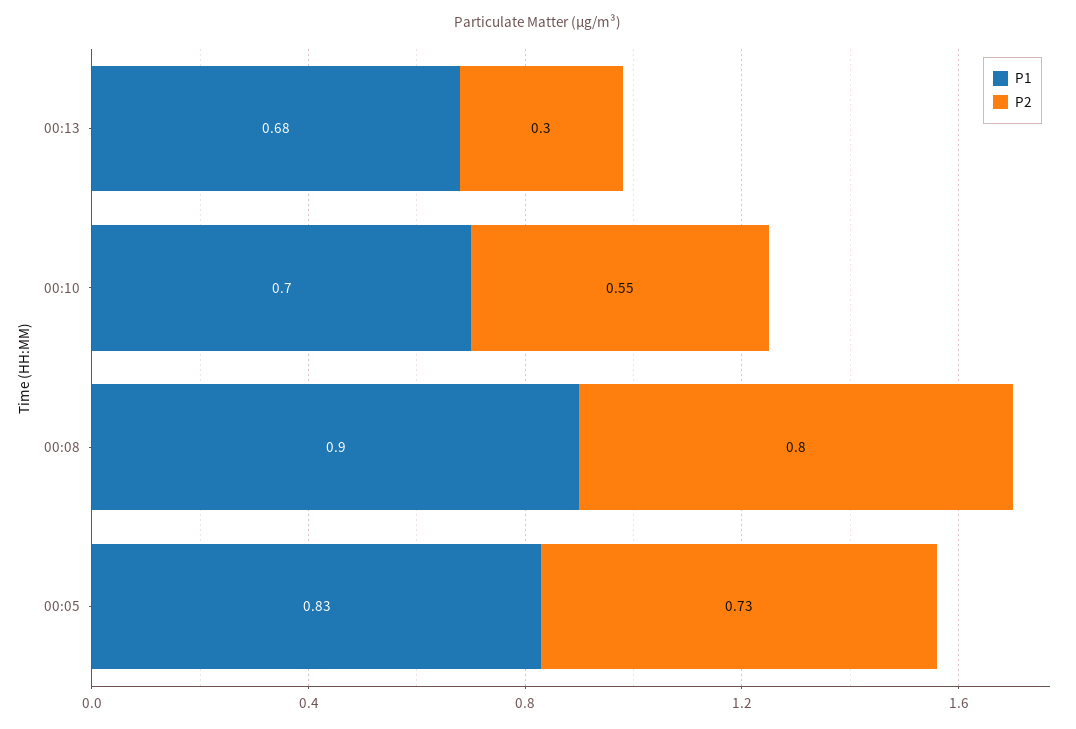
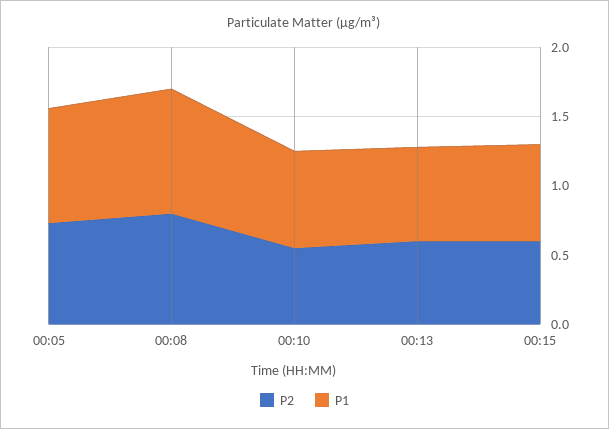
P2, 00:13: 0.3 -> 0.6
P2, 00:15: none -> 0.6
P1, 00:15: none -> 0.7

